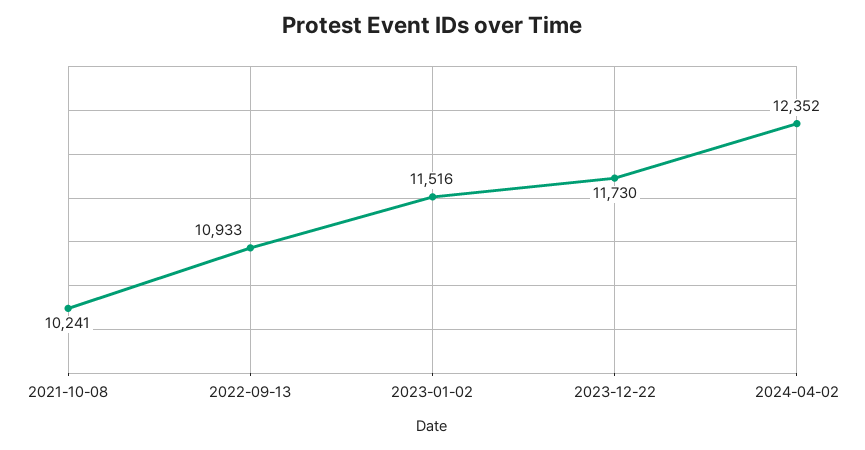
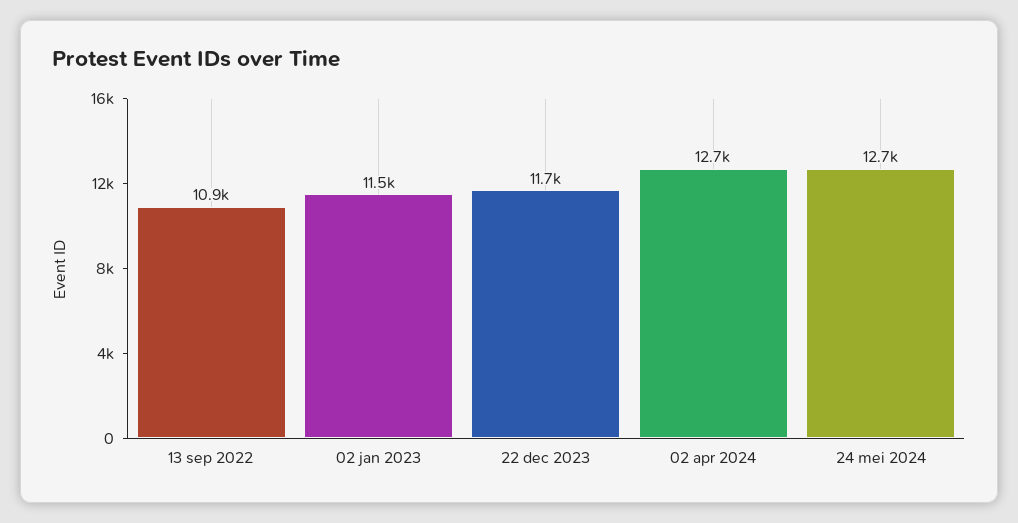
2021-10-08: 10241 -> none
2024-04-02: 12352 -> 12700
24 mei 2024: none -> 12700

